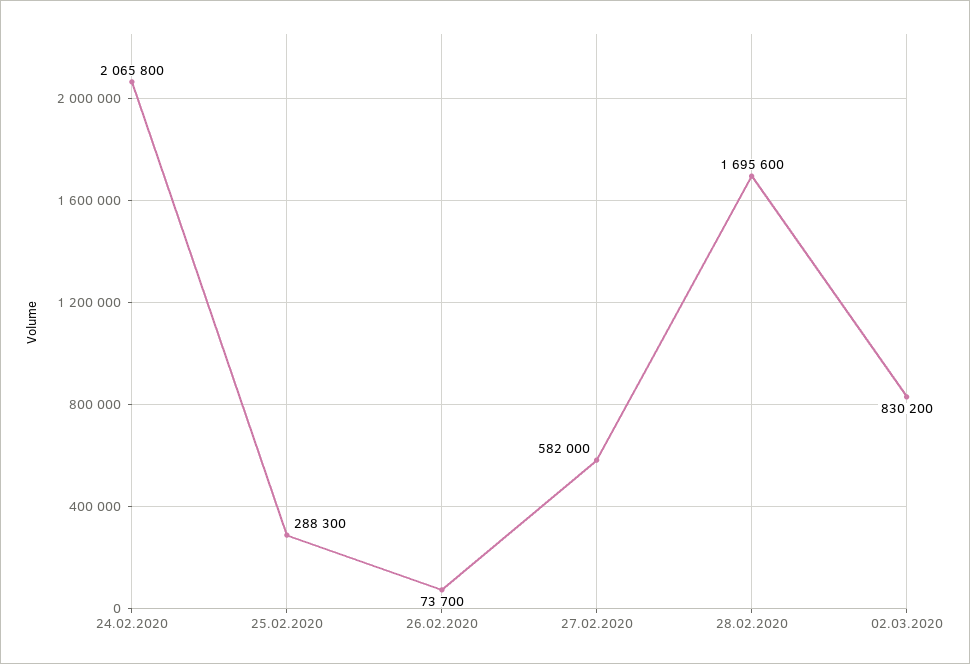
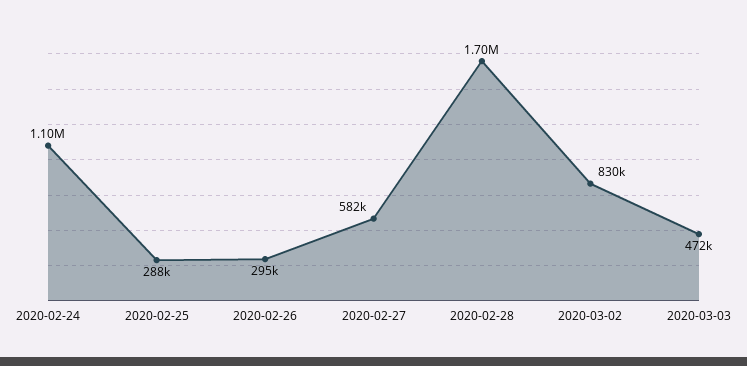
24.02.2020: 2065800 -> 1100000
26.02.2020: 73700 -> 295000
2020-03-03: none -> 472000

